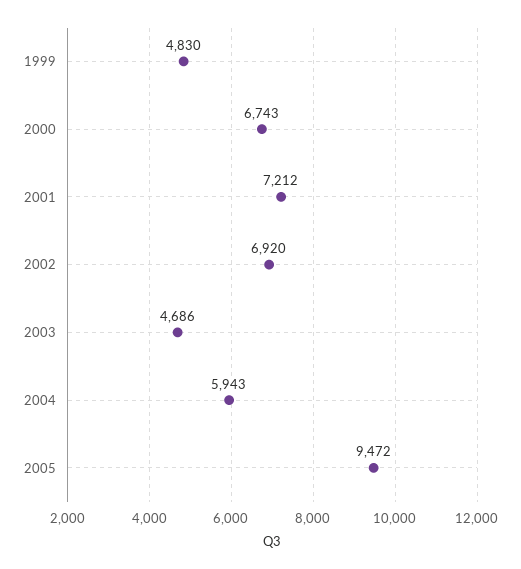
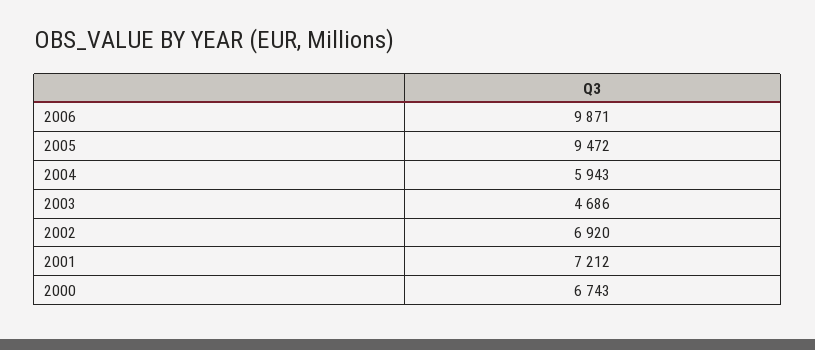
1999: 4830 -> none
2006: none -> 9871

